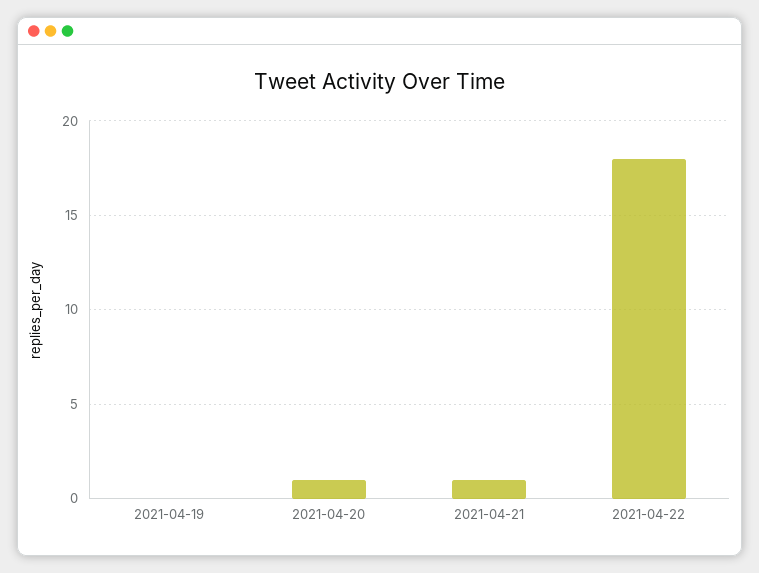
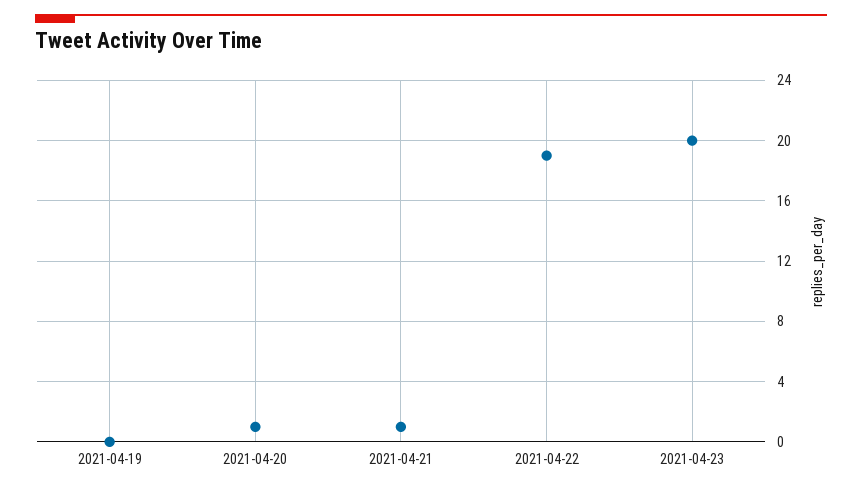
2021-04-22: 18 -> 19
2021-04-23: none -> 20

